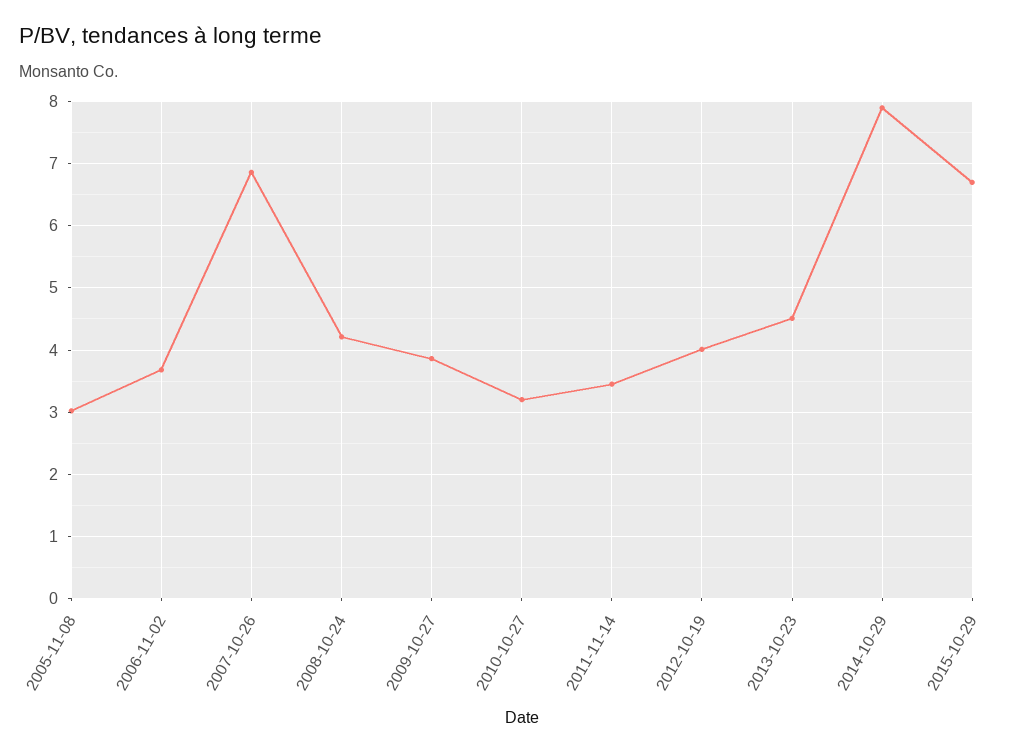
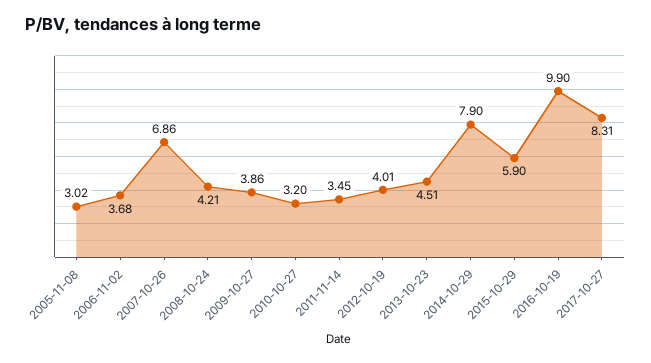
2015-10-29: 6.7 -> 5.9
2016-10-19: none -> 9.9
2017-10-27: none -> 8.31

